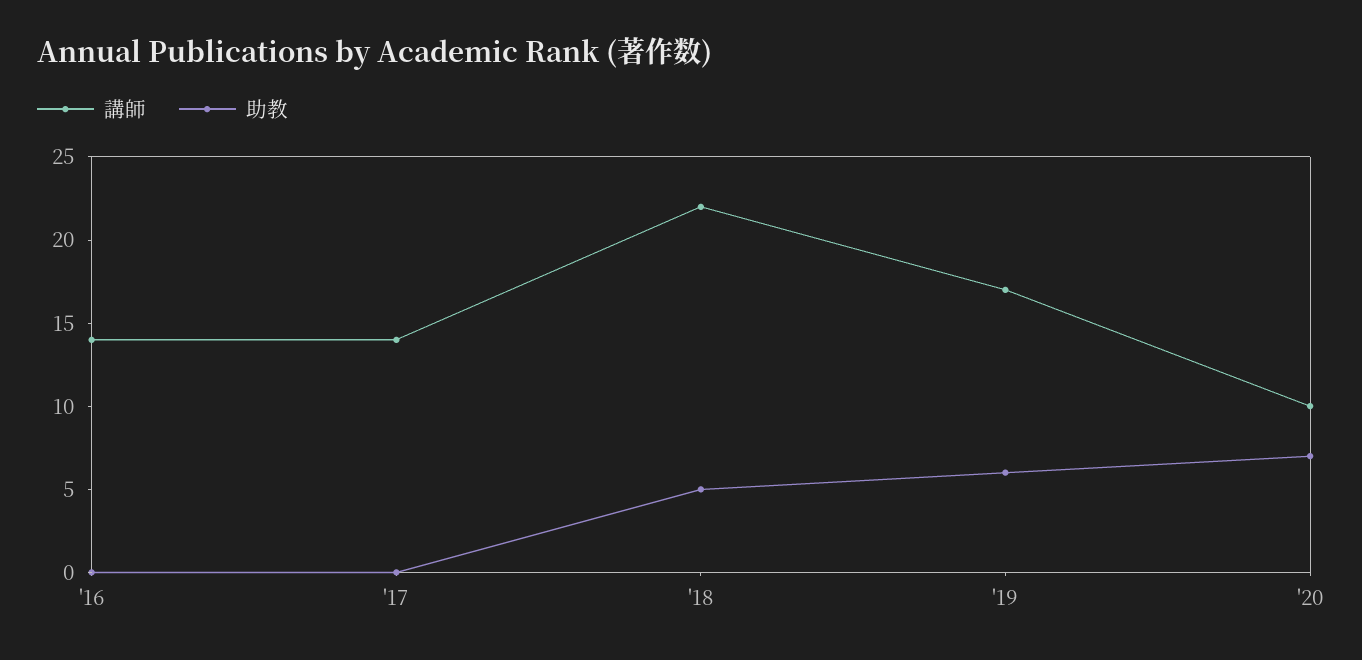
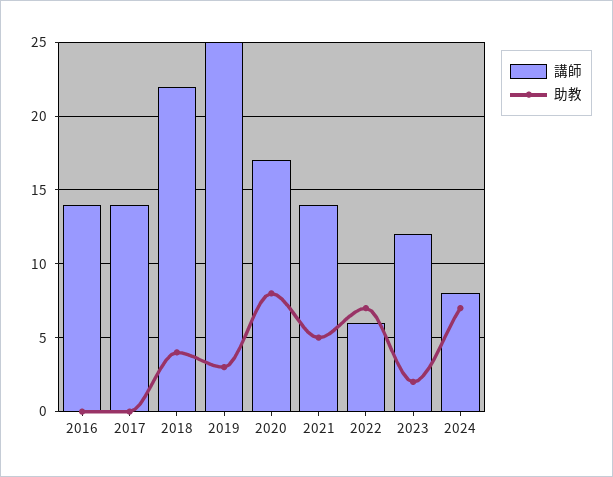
助教, '18: 5 -> 4
講師, '19: 17 -> 25
助教, '19: 6 -> 3
講師, '20: 10 -> 17
助教, '20: 7 -> 8
講師, 2021: none -> 14
助教, 2021: none -> 5
講師, 2022: none -> 6
助教, 2022: none -> 7
講師, 2023: none -> 12
助教, 2023: none -> 2
講師, 2024: none -> 8
助教, 2024: none -> 7

